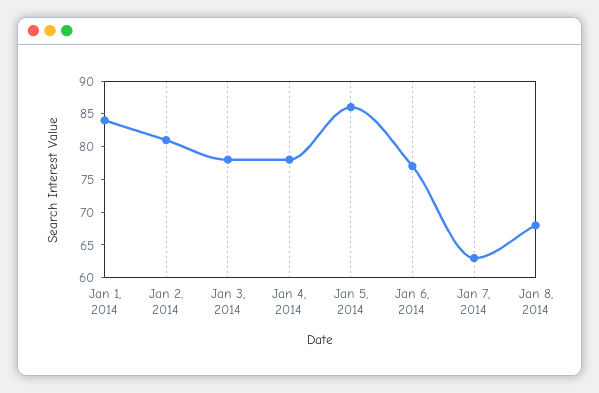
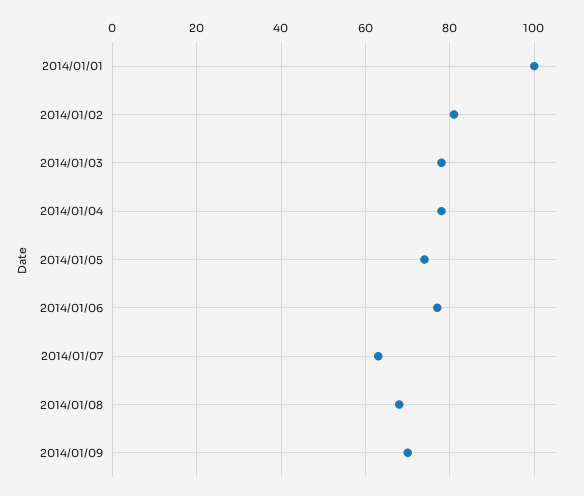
Jan 1, 2014: 85 -> 100
Jan 5, 2014: 85 -> 75
2014/01/09: none -> 70

